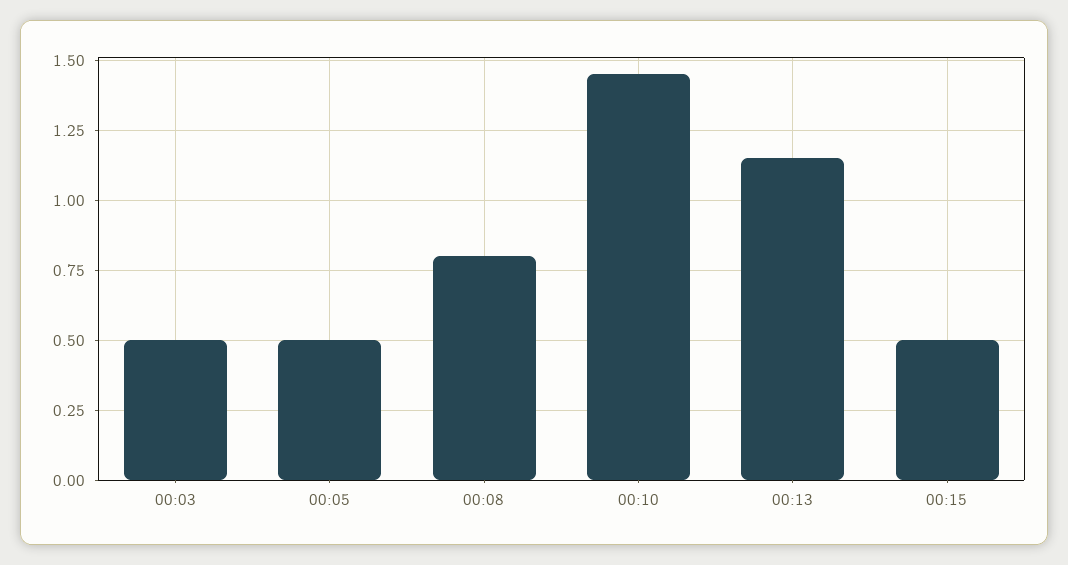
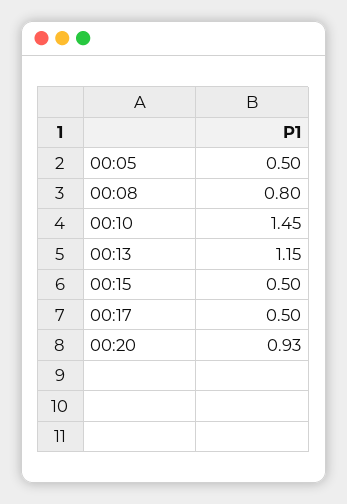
00:03: 0.5 -> none
00:17: none -> 0.5
00:20: none -> 0.93

